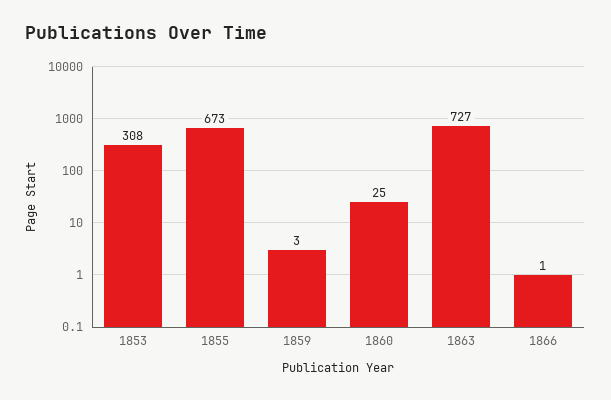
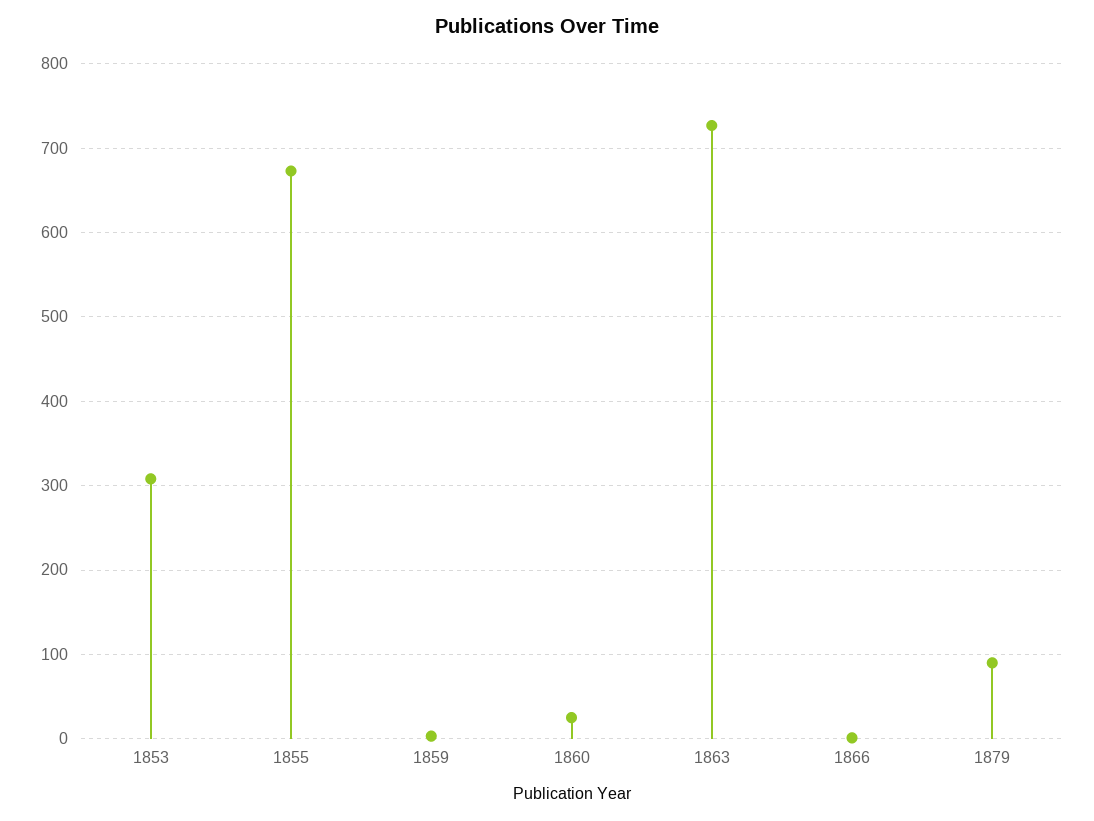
1879: none -> 90

